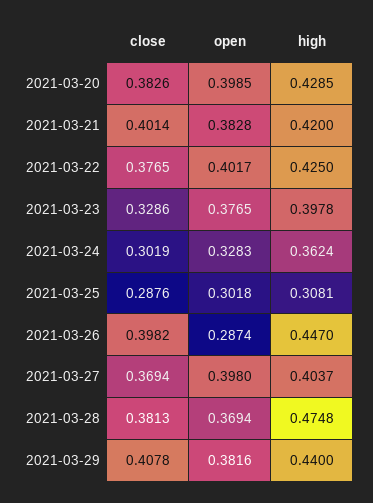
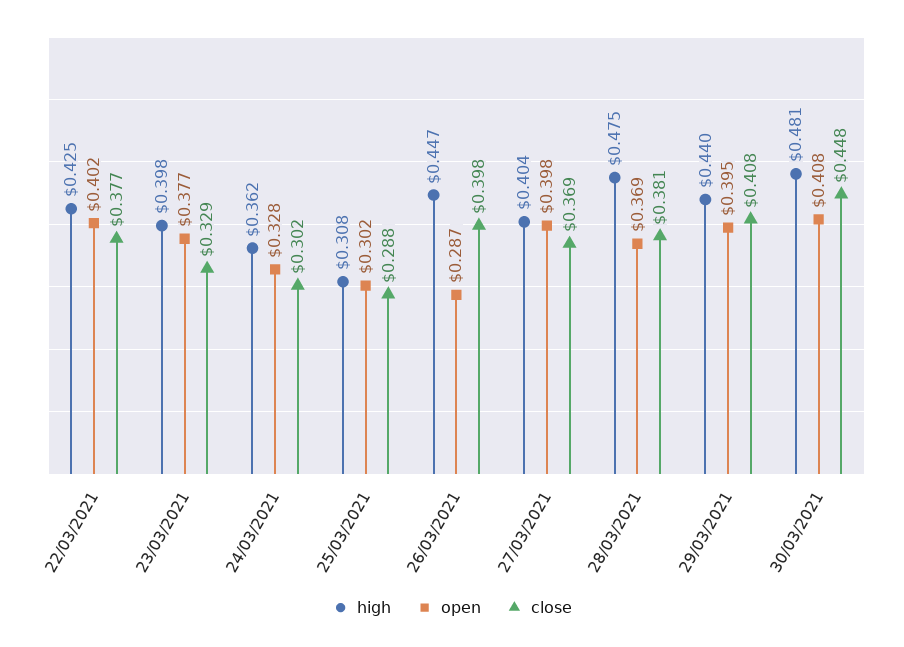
close, 2021-03-20: 0.3826 -> none
open, 2021-03-20: 0.3985 -> none
high, 2021-03-20: 0.4285 -> none
close, 2021-03-21: 0.4014 -> none
open, 2021-03-21: 0.3828 -> none
high, 2021-03-21: 0.42 -> none
open, 2021-03-29: 0.3816 -> 0.395
high, 30/03/2021: none -> 0.481
open, 30/03/2021: none -> 0.408
close, 30/03/2021: none -> 0.448

